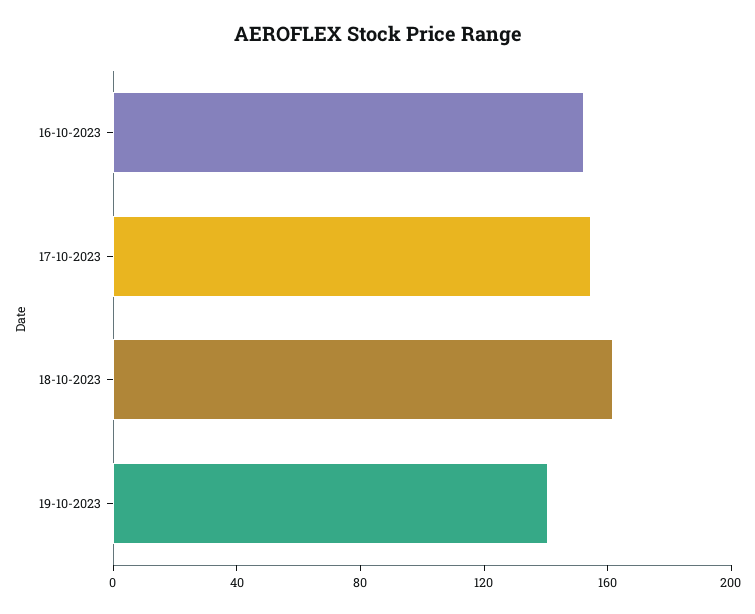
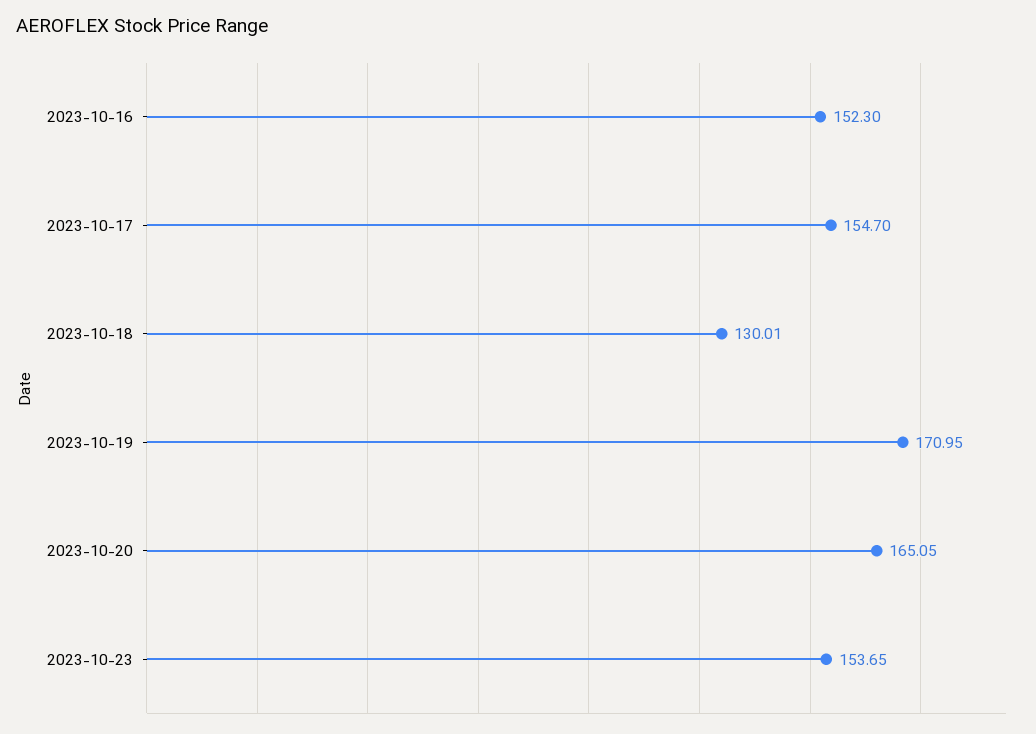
18-10-2023: 160 -> 130.01
19-10-2023: 140 -> 170.95
2023-10-20: none -> 165.05
2023-10-23: none -> 153.65

